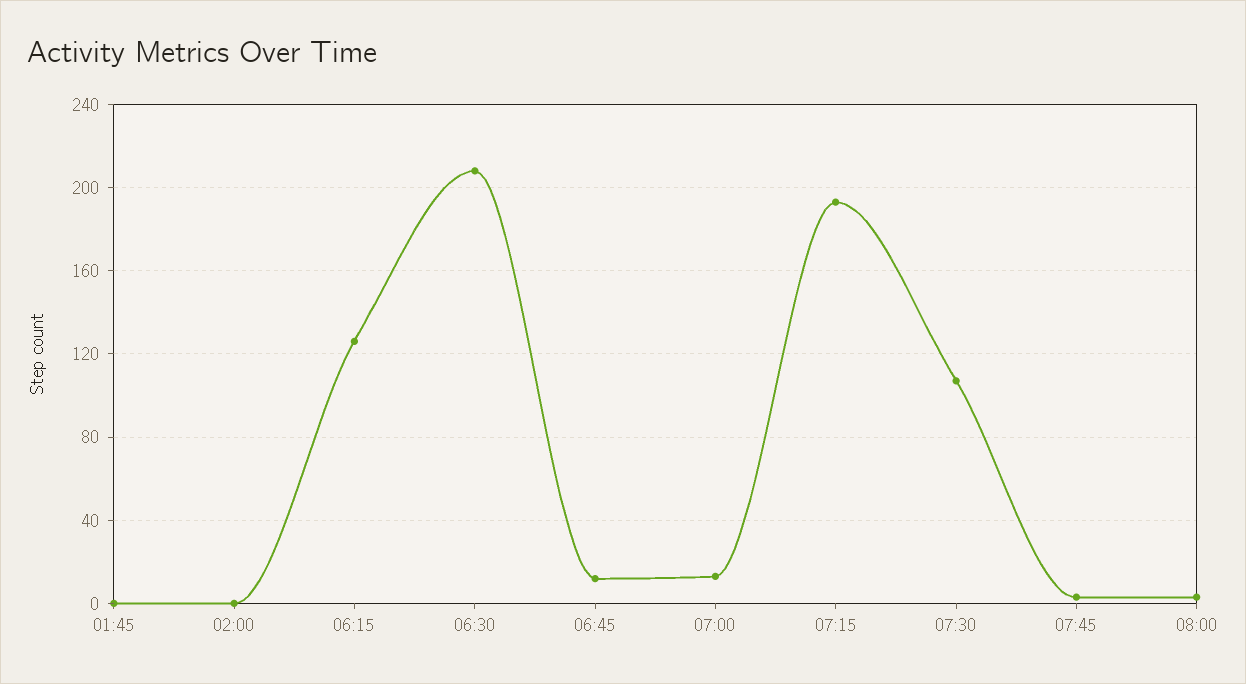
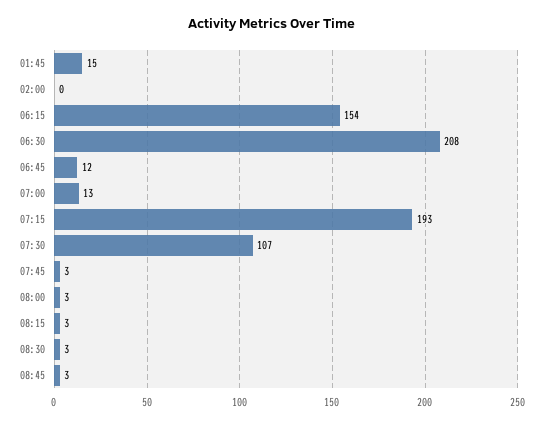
01:45: 0 -> 15
06:15: 125 -> 154
08:15: none -> 3
08:30: none -> 3
08:45: none -> 3

